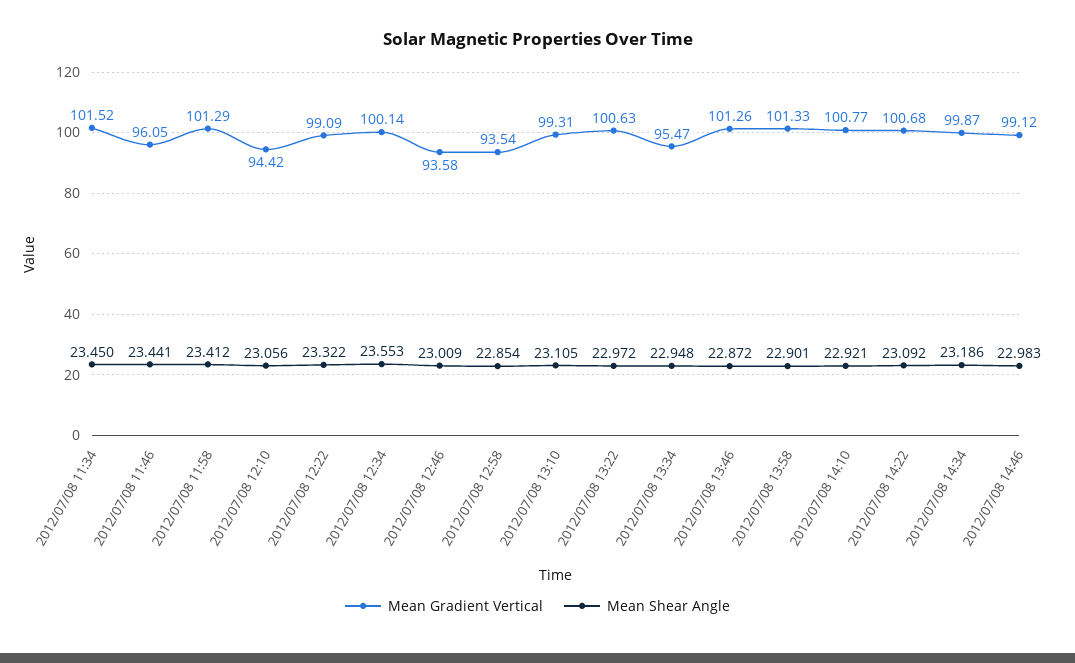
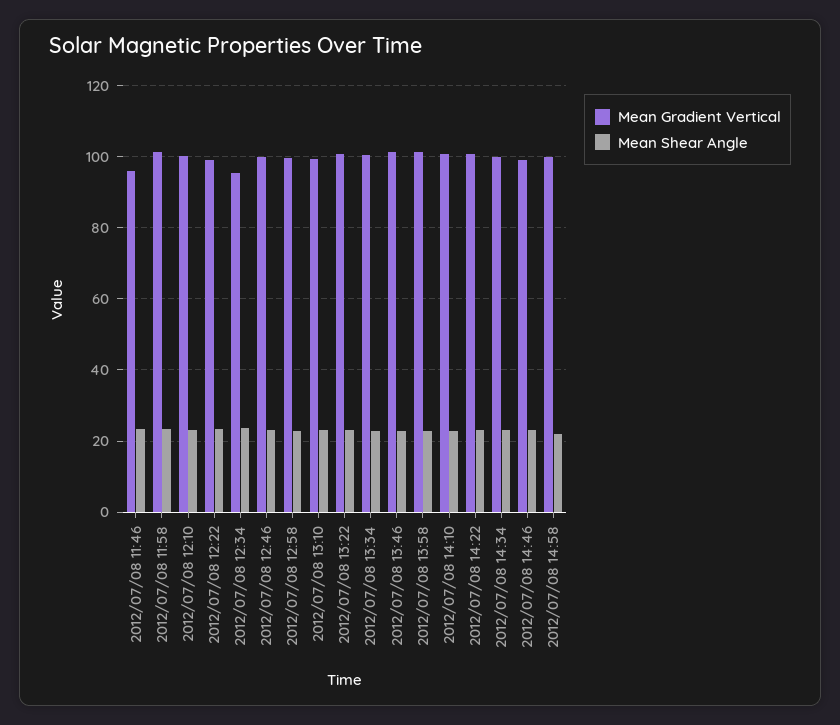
Mean Gradient Vertical, 2012/07/08 11:34: 101.52 -> none
Mean Shear Angle, 2012/07/08 11:34: 23.45 -> none
Mean Gradient Vertical, 2012/07/08 12:10: 94.42 -> 100
Mean Gradient Vertical, 2012/07/08 12:34: 100.14 -> 96
Mean Gradient Vertical, 2012/07/08 12:46: 93.58 -> 100
Mean Gradient Vertical, 2012/07/08 12:58: 93.54 -> 100
Mean Gradient Vertical, 2012/07/08 13:34: 95.47 -> 100
Mean Gradient Vertical, 2012/07/08 14:58: none -> 100
Mean Shear Angle, 2012/07/08 14:58: none -> 22

